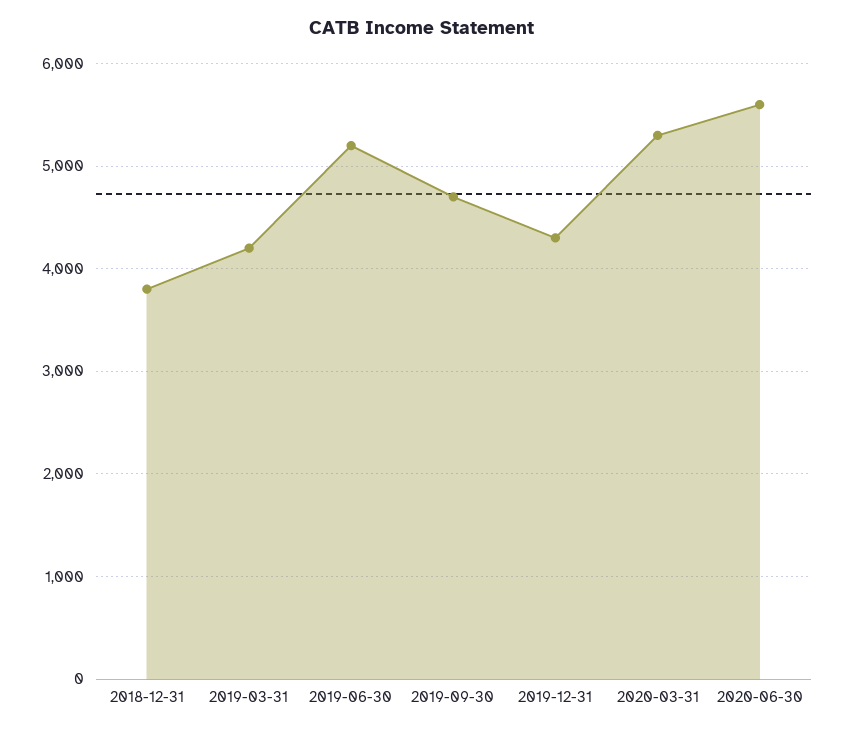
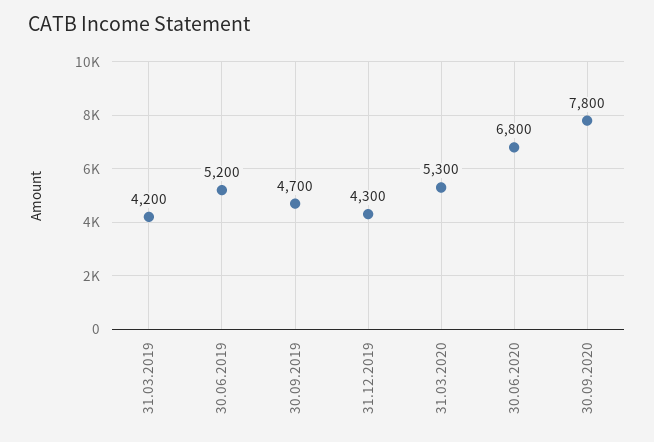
2018-12-31: 3800 -> none
2020-06-30: 5600 -> 6800
30.09.2020: none -> 7800

